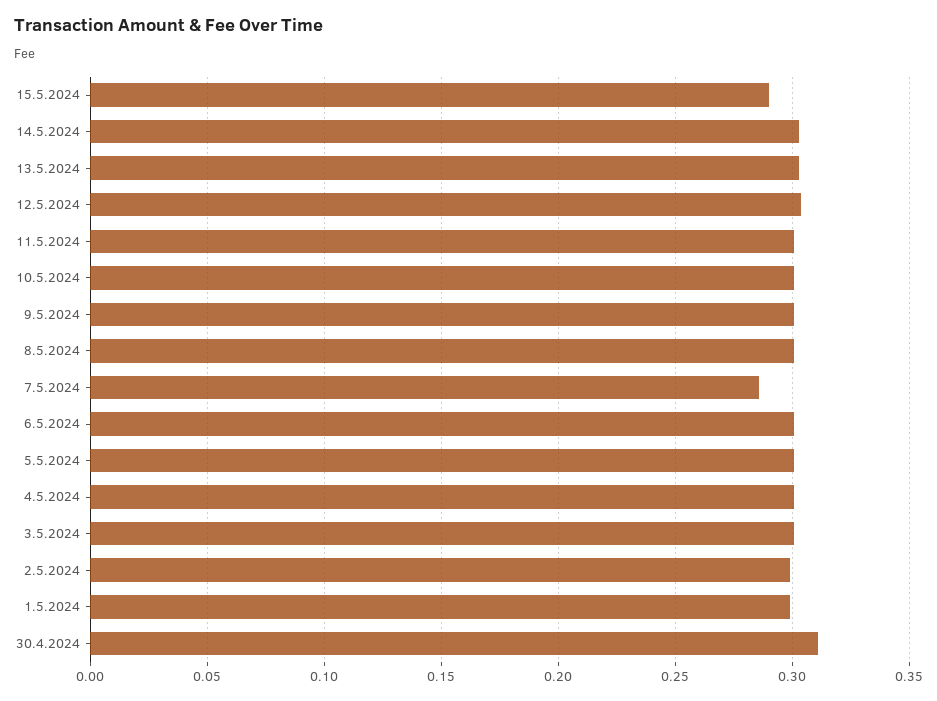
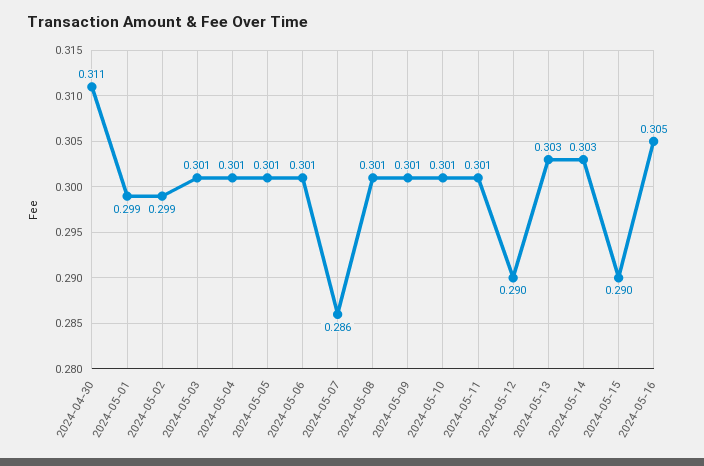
12.5.2024: 0.305 -> 0.29
2024-05-16: none -> 0.305

